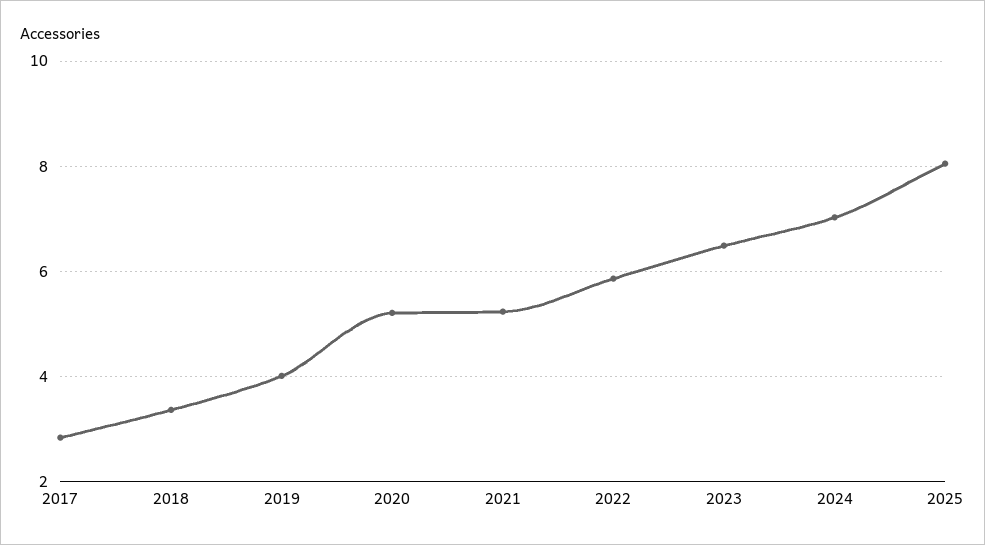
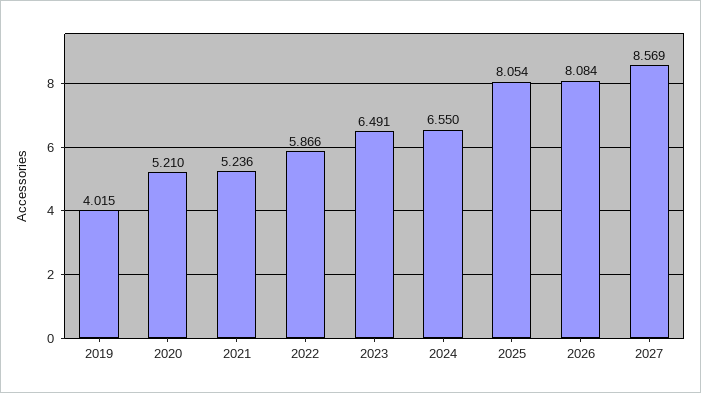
2017: 2.8 -> none
2018: 3.4 -> none
2024: 7 -> 6.55
2026: none -> 8.084
2027: none -> 8.569

